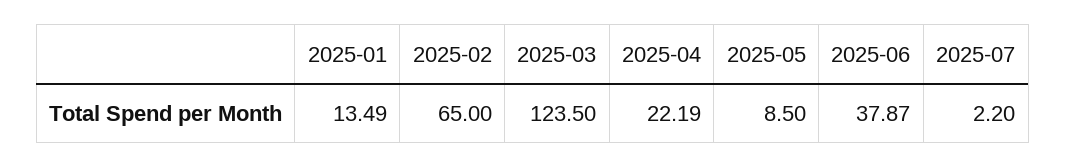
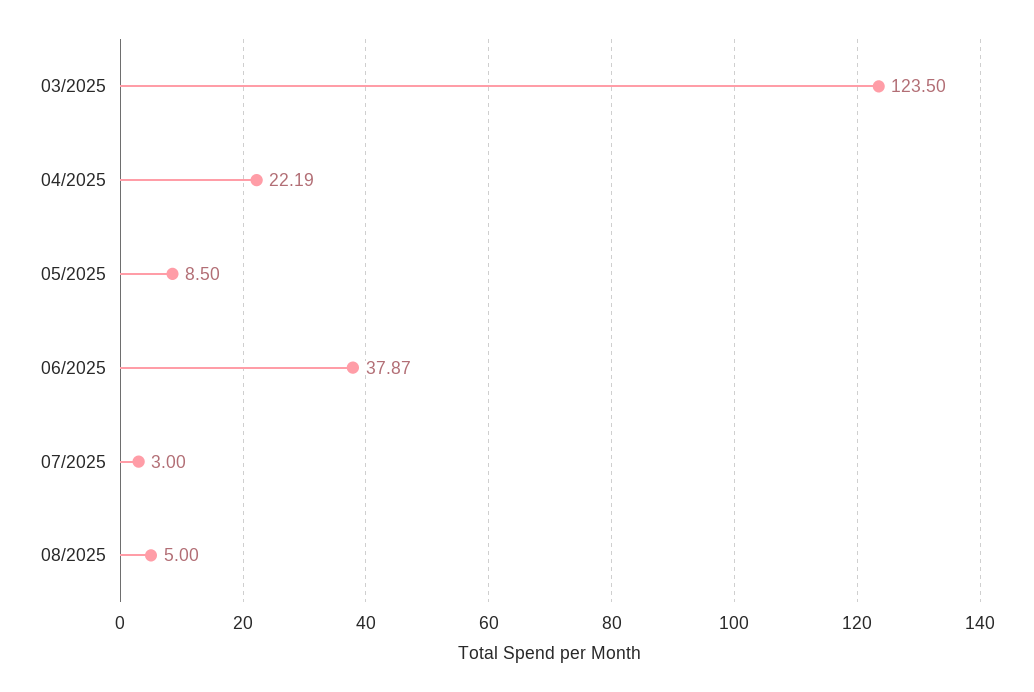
2025-01: 13.49 -> none
2025-02: 65 -> none
2025-07: 2.2 -> 3
08/2025: none -> 5

